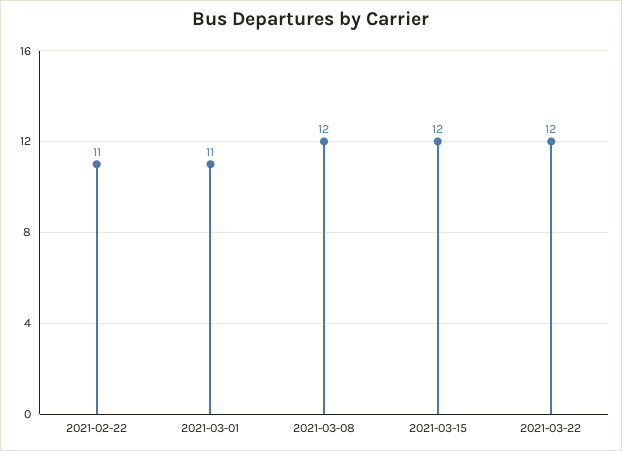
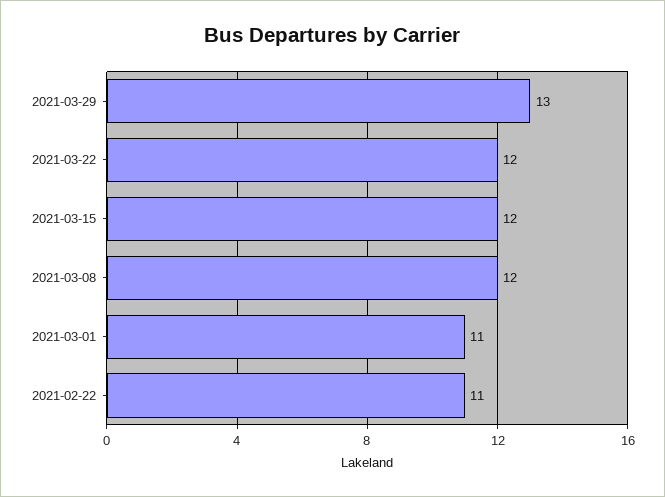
2021-03-29: none -> 13

